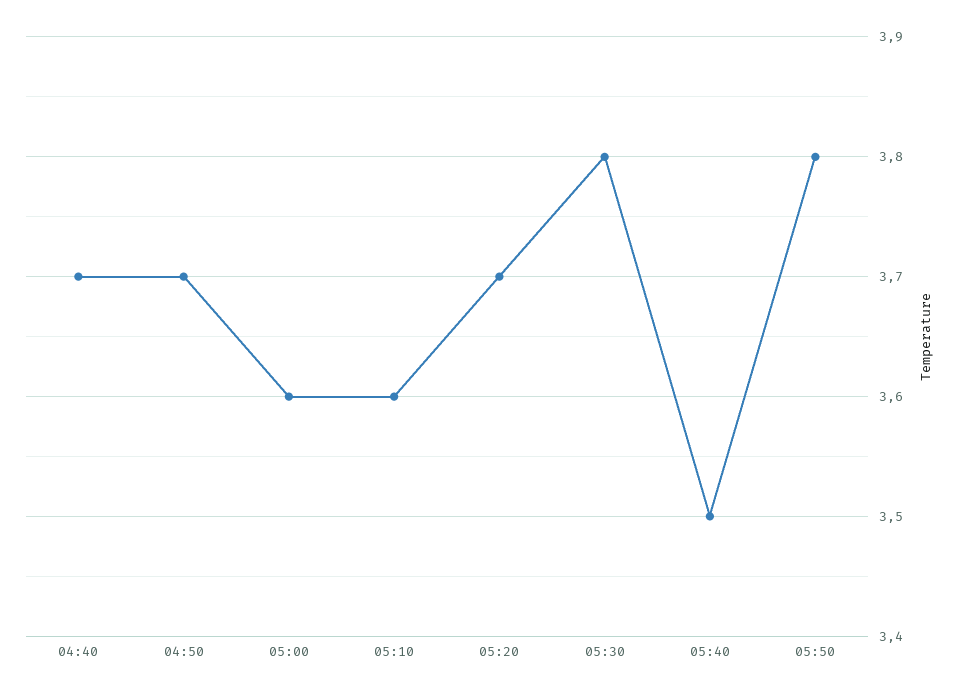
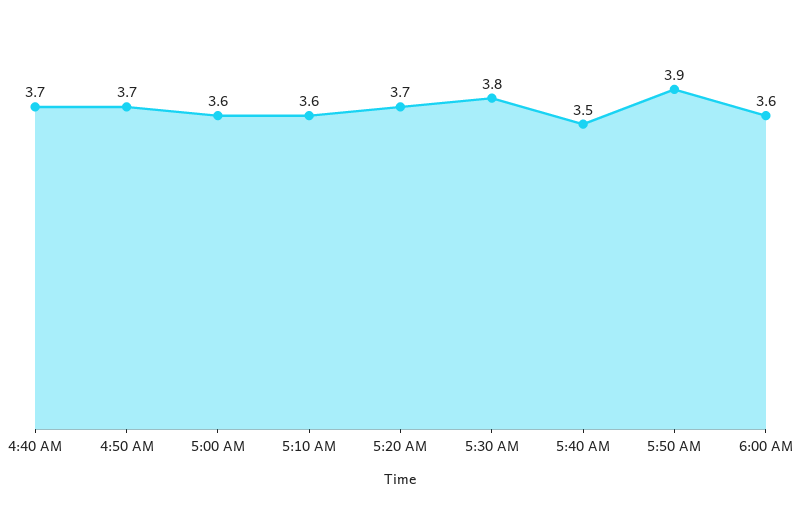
05:50: 3.8 -> 3.9
6:00 AM: none -> 3.6

